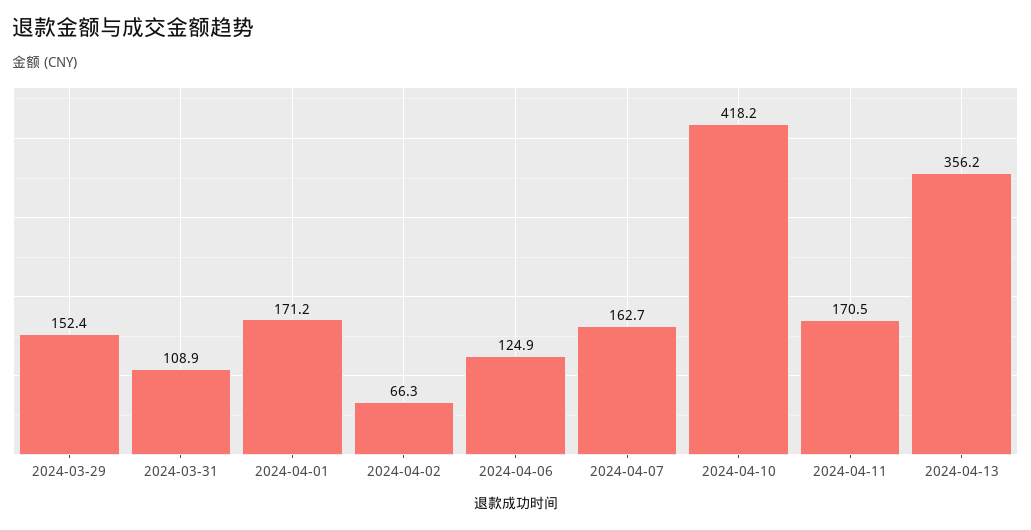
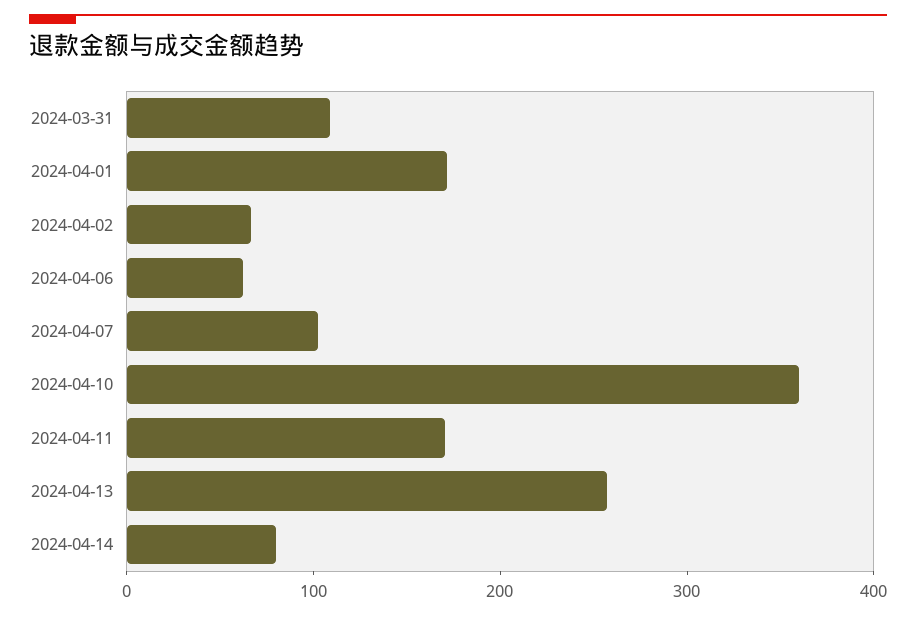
2024-03-29: 152.4 -> none
2024-04-06: 124.9 -> 60
2024-04-07: 162.7 -> 100
2024-04-10: 418.2 -> 360
2024-04-13: 356.2 -> 260
2024-04-14: none -> 80

